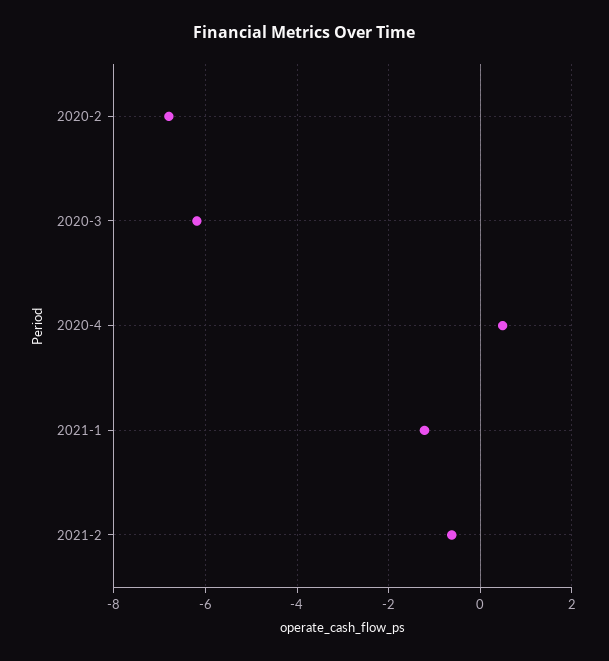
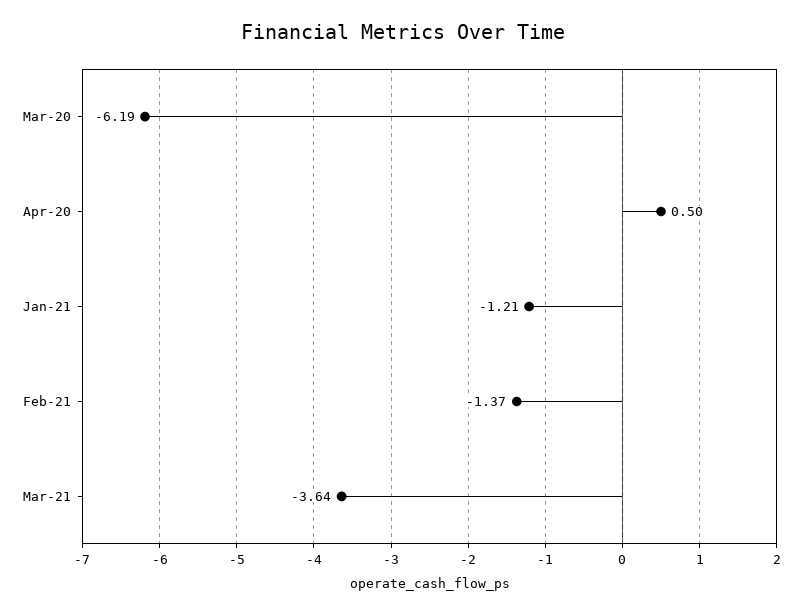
2020-2: -6.8 -> none
2021-2: -0.6 -> -1.37
Mar-21: none -> -3.64

